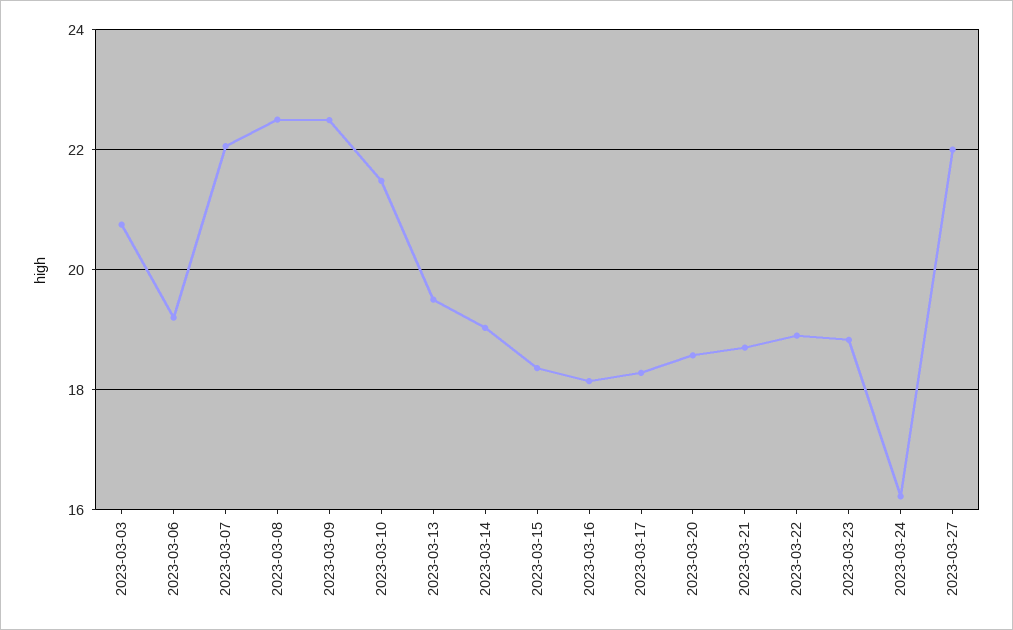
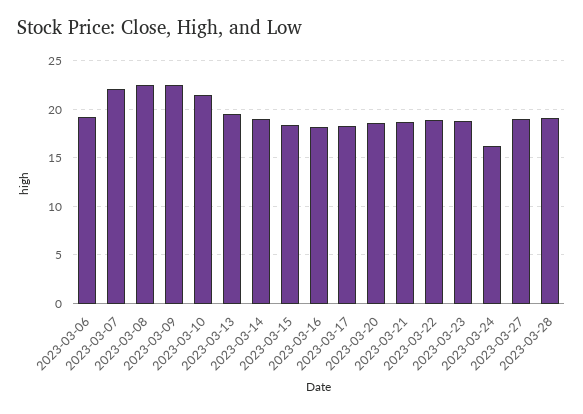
2023-03-03: 20.8 -> none
2023-03-27: 22 -> 19
2023-03-28: none -> 19

